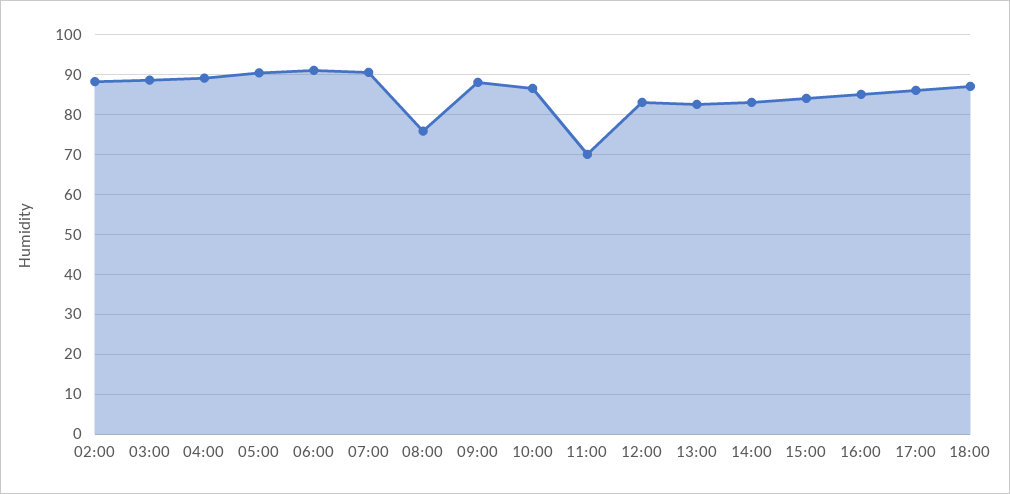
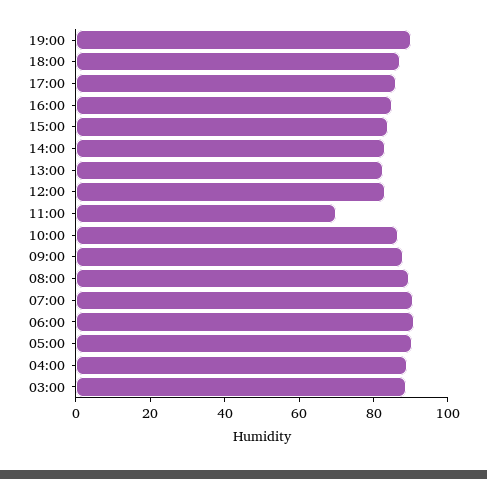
02:00: 88 -> none
08:00: 76 -> 90
19:00: none -> 90

